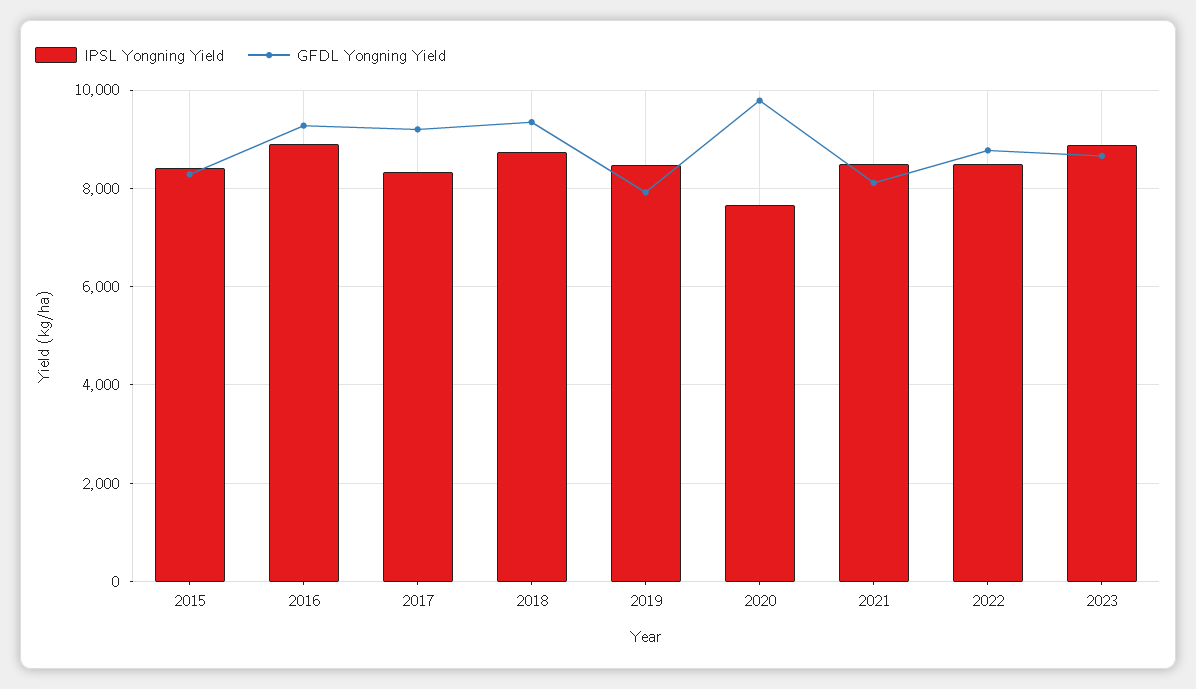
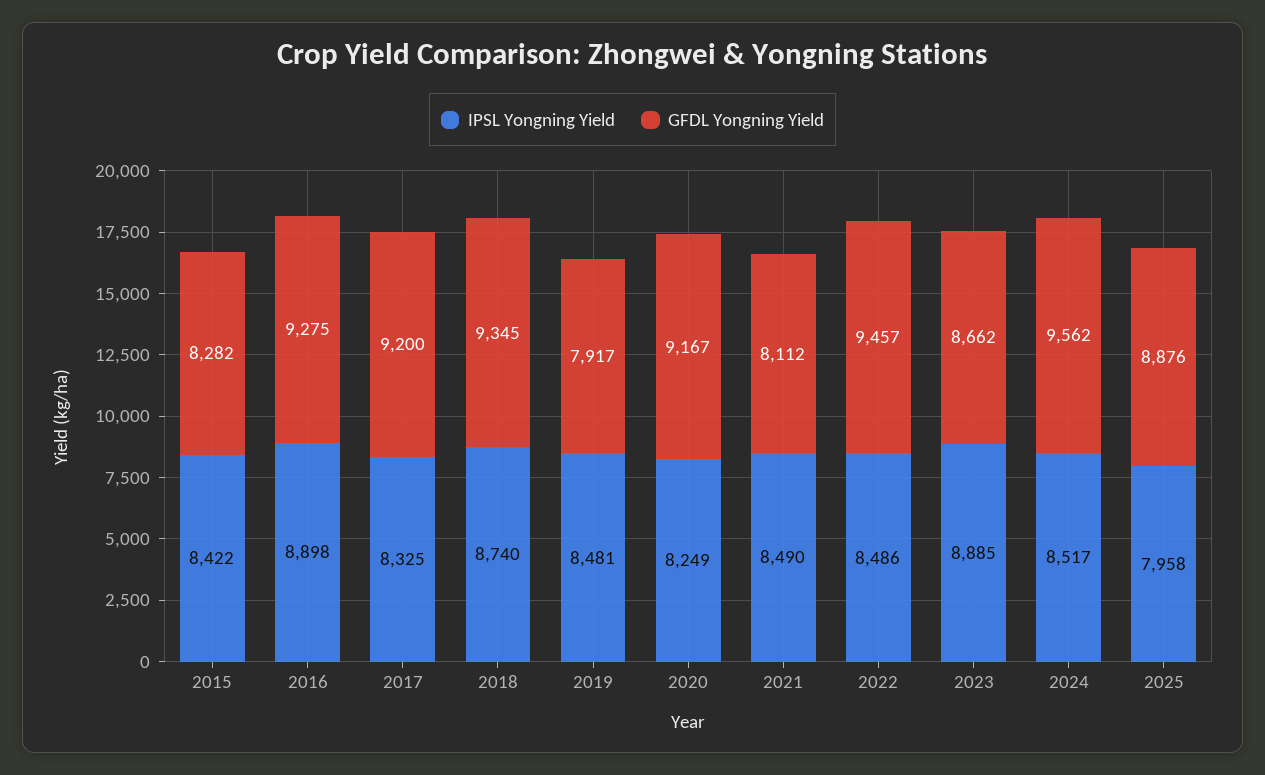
IPSL Yongning Yield, 2020: 7600 -> 8249
GFDL Yongning Yield, 2020: 9800 -> 9167
GFDL Yongning Yield, 2022: 8800 -> 9457
IPSL Yongning Yield, 2024: none -> 8517
GFDL Yongning Yield, 2024: none -> 9562
IPSL Yongning Yield, 2025: none -> 7958
GFDL Yongning Yield, 2025: none -> 8876

